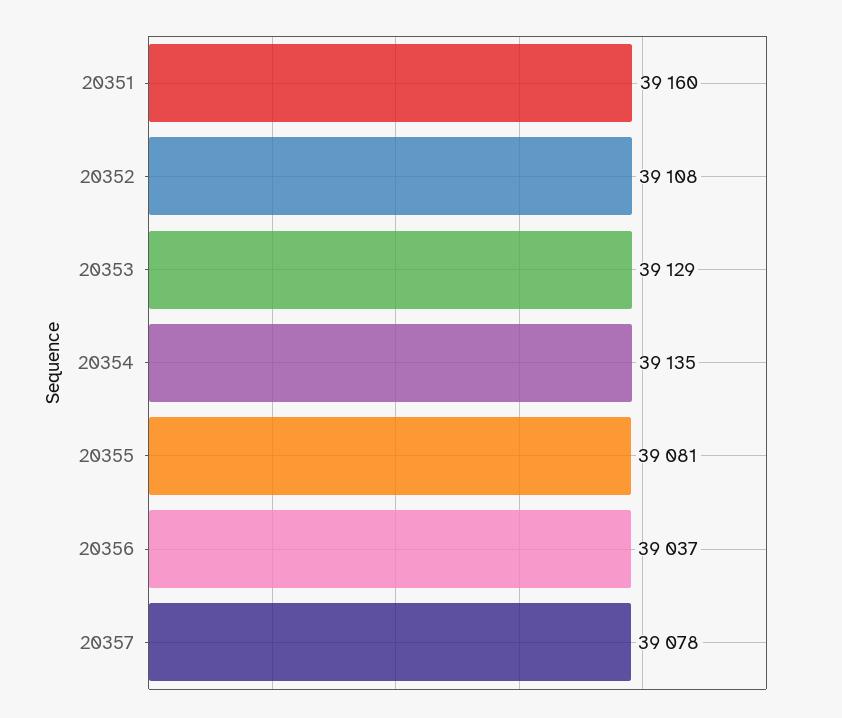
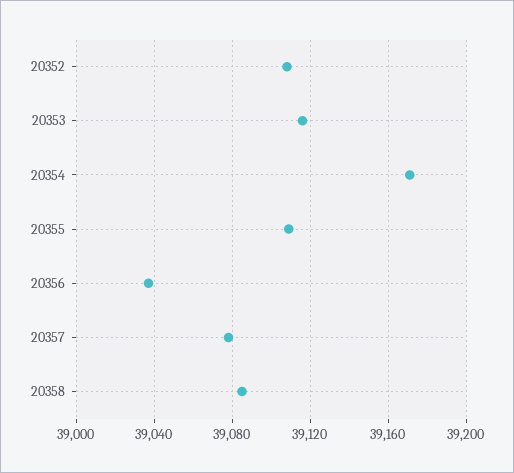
20351: 39160 -> none
20353: 39129 -> 39115
20354: 39135 -> 39170
20355: 39081 -> 39110
20358: none -> 39085

